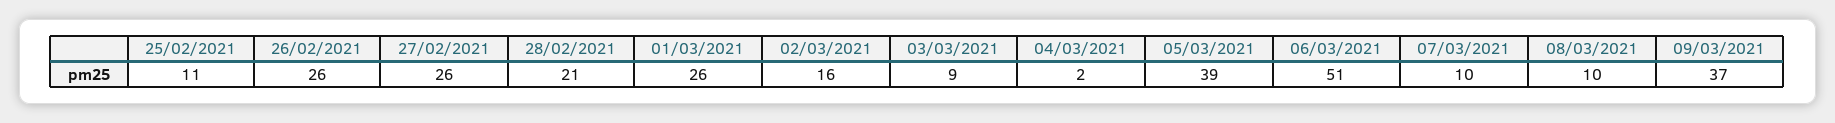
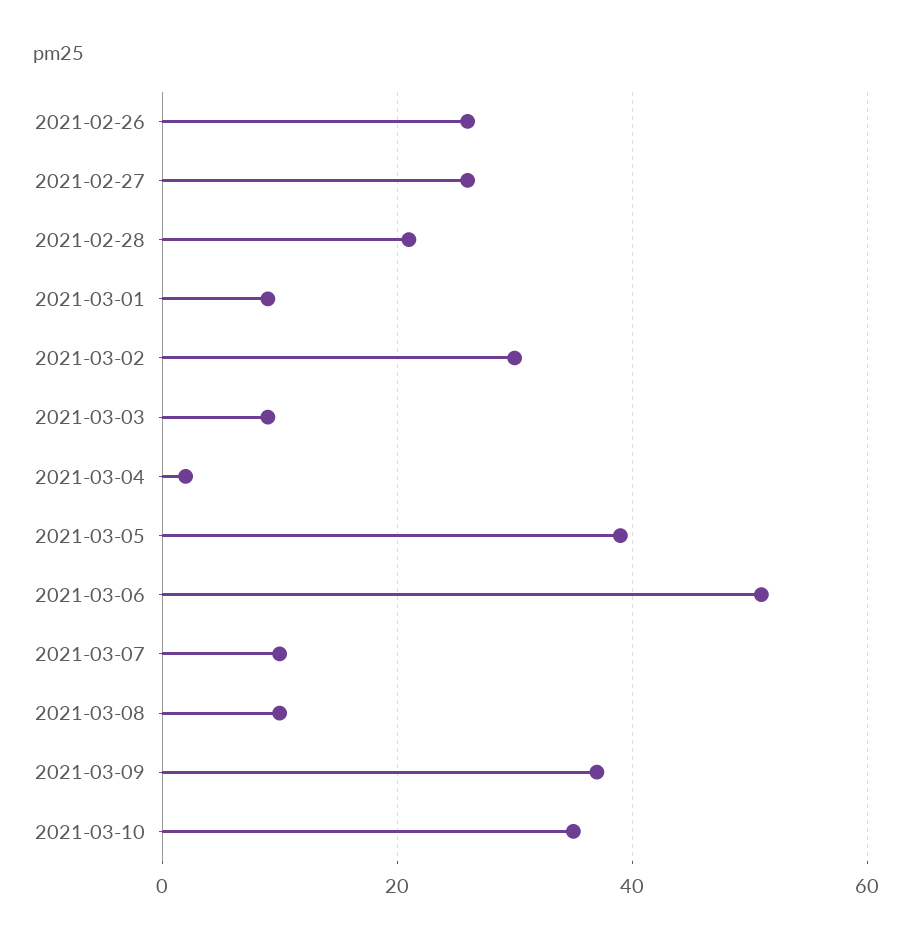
25/02/2021: 11 -> none
01/03/2021: 26 -> 10
02/03/2021: 16 -> 30
2021-03-10: none -> 35

